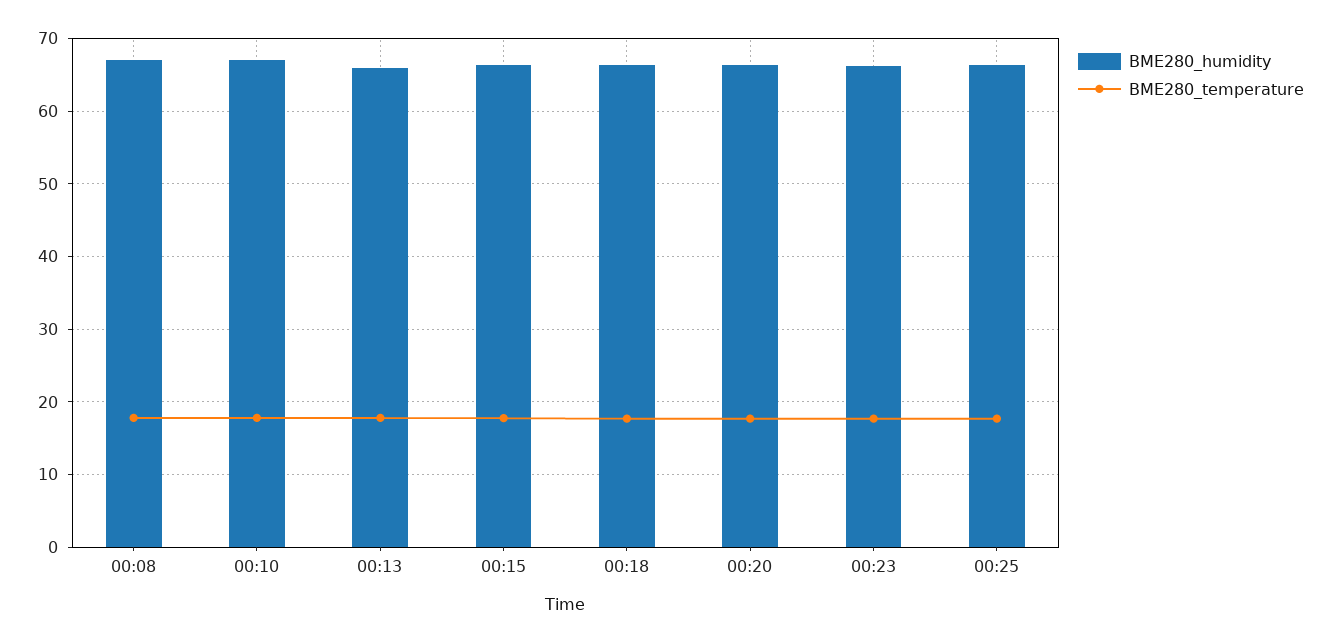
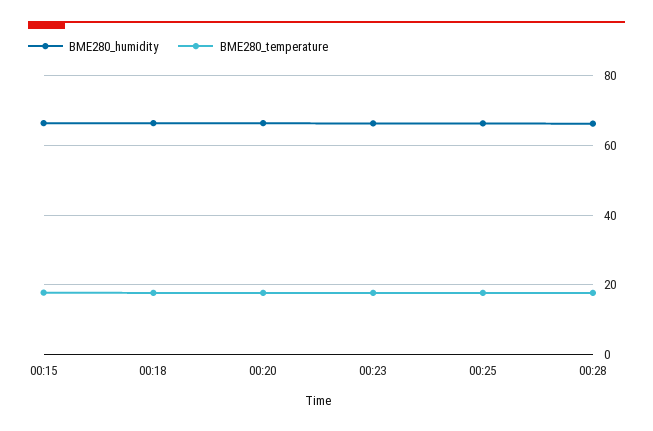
BME280_humidity, 00:08: 67 -> none
BME280_temperature, 00:08: 18 -> none
BME280_humidity, 00:10: 67 -> none
BME280_temperature, 00:10: 18 -> none
BME280_humidity, 00:13: 66 -> none
BME280_temperature, 00:13: 18 -> none
BME280_humidity, 00:28: none -> 66
BME280_temperature, 00:28: none -> 18

